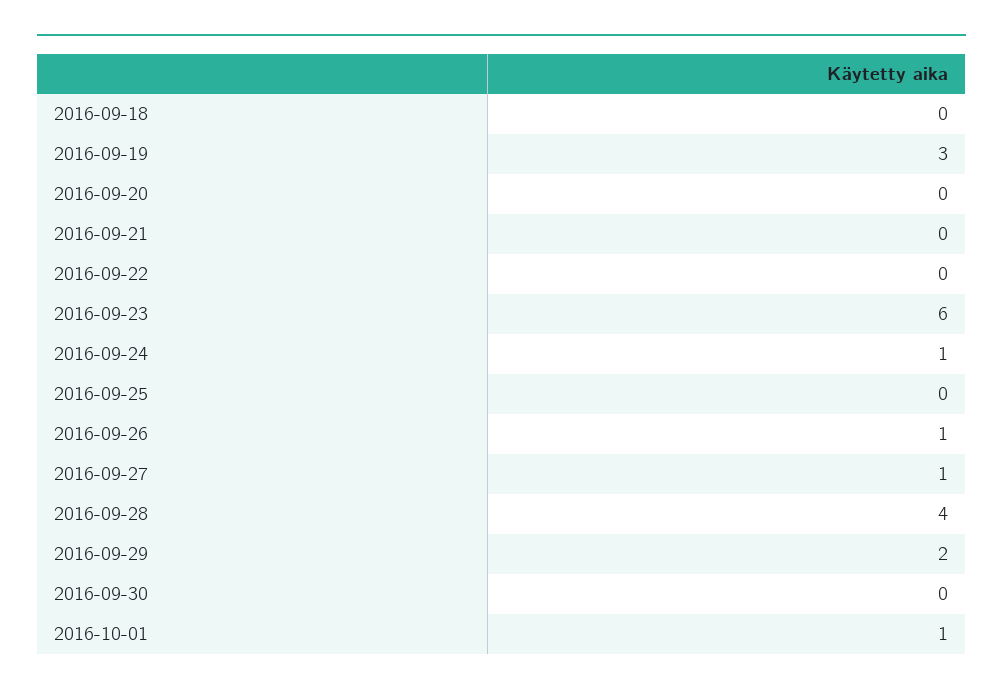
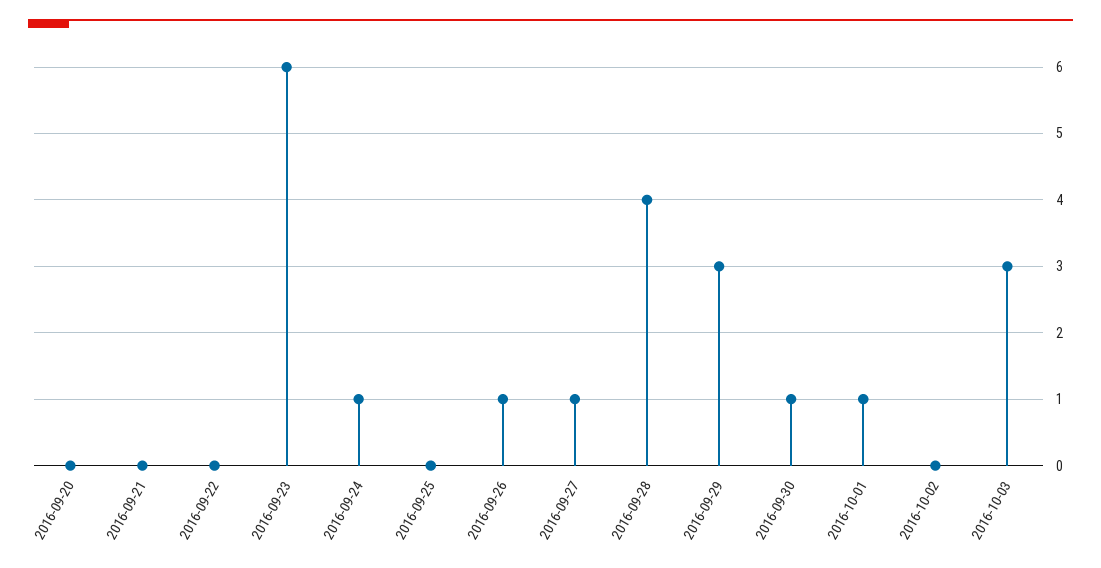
2016-09-18: 0 -> none
2016-09-19: 3 -> none
2016-09-29: 2 -> 3
2016-09-30: 0 -> 1
2016-10-02: none -> 0
2016-10-03: none -> 3

